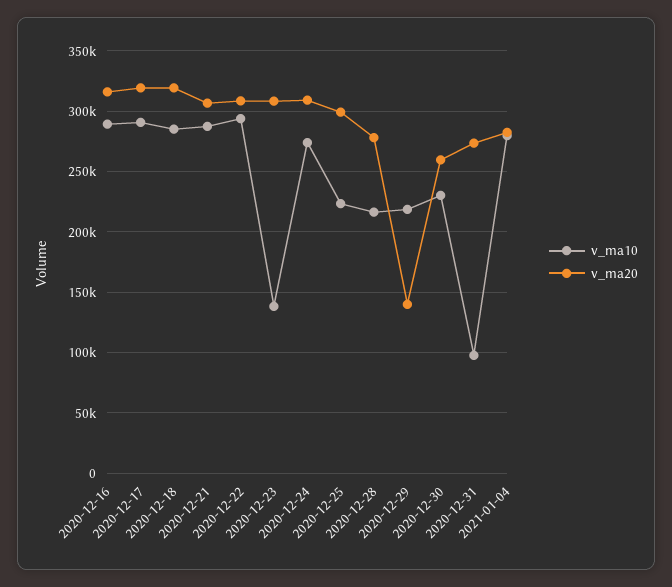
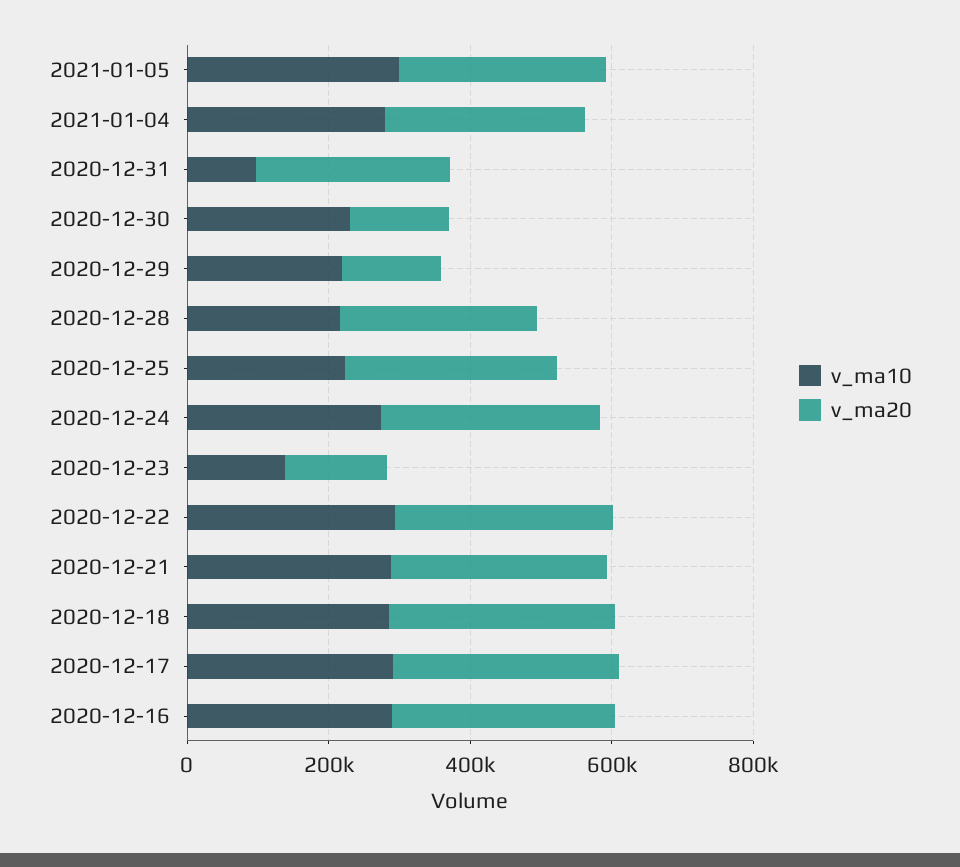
v_ma20, 2020-12-23: 310000 -> 150000
v_ma20, 2020-12-30: 260000 -> 150000
v_ma10, 2021-01-05: none -> 300000
v_ma20, 2021-01-05: none -> 300000

